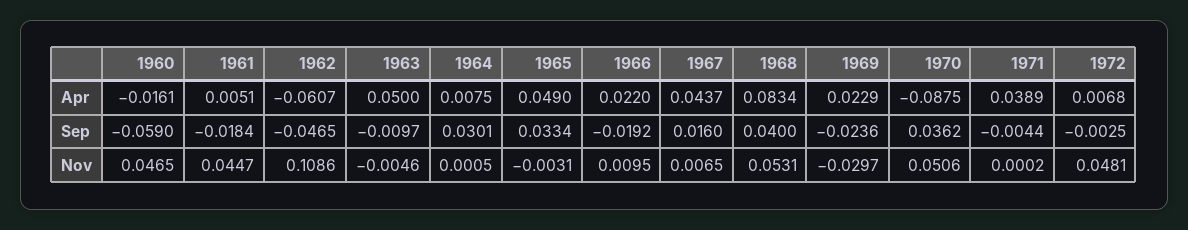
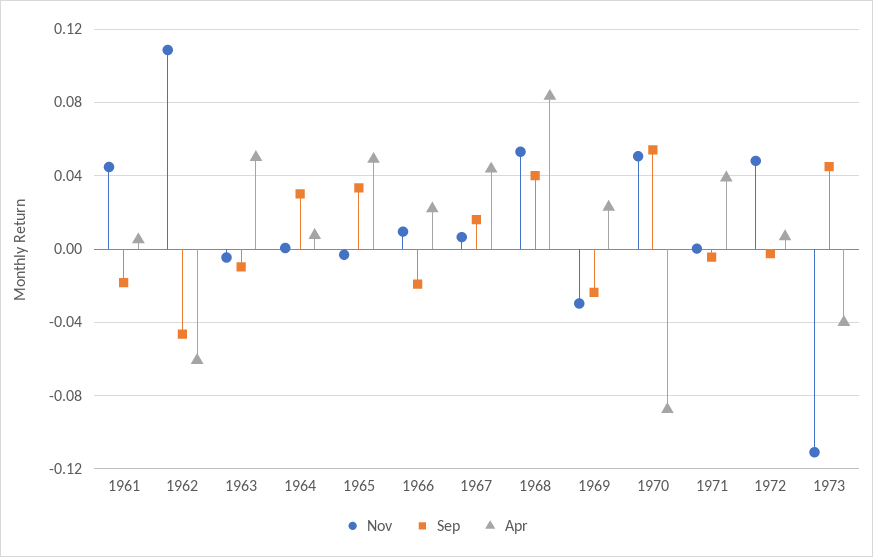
Apr, 1960: -0.0161 -> none
Sep, 1960: -0.059 -> none
Sep, 1970: 0.0362 -> 0.055
Nov, 1960: 0.0465 -> none
Nov, 1973: none -> -0.11
Sep, 1973: none -> 0.045
Apr, 1973: none -> -0.04

